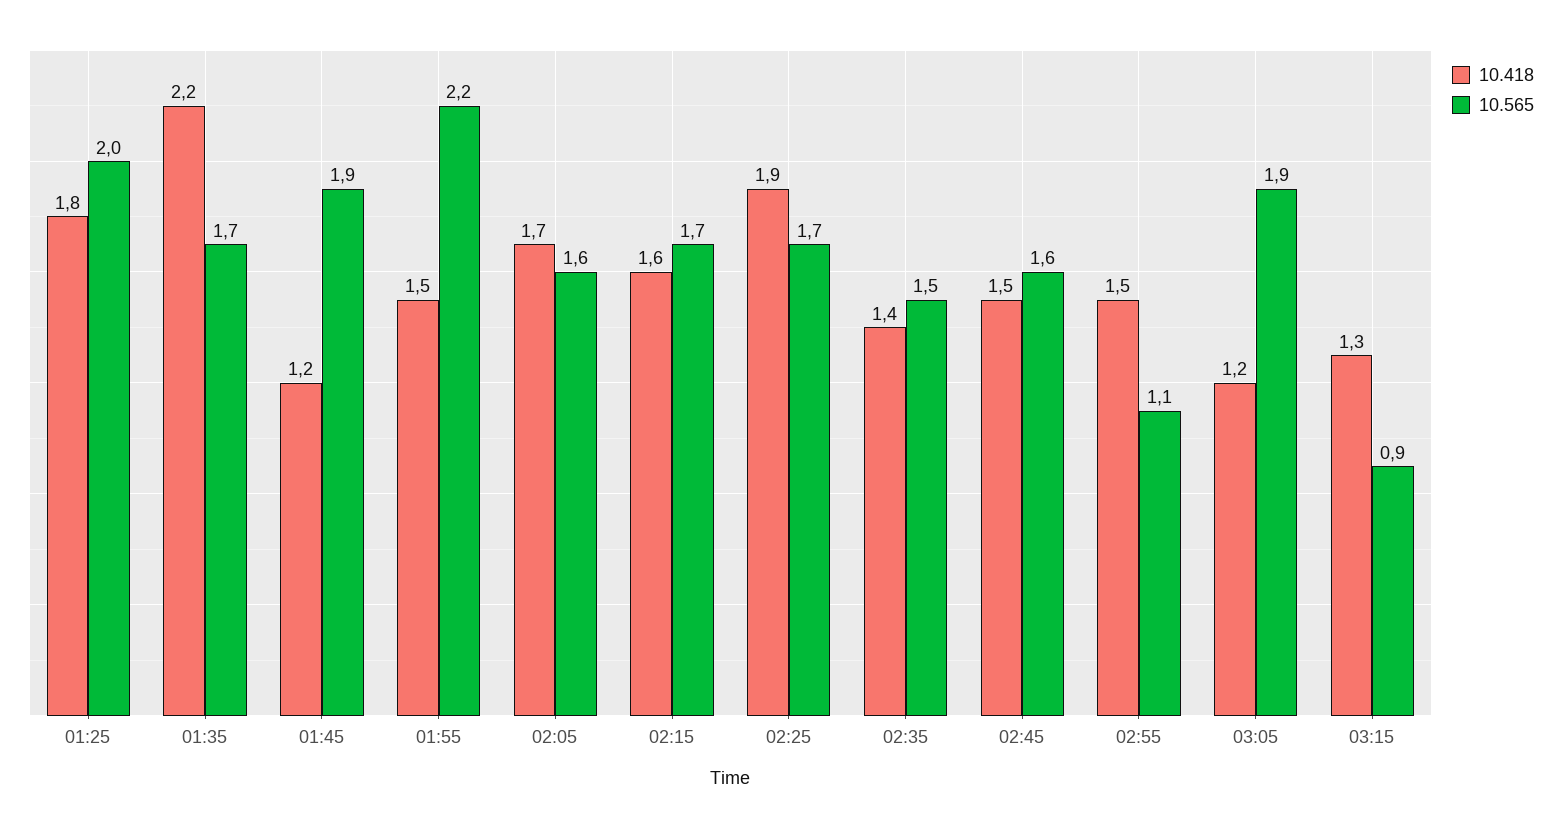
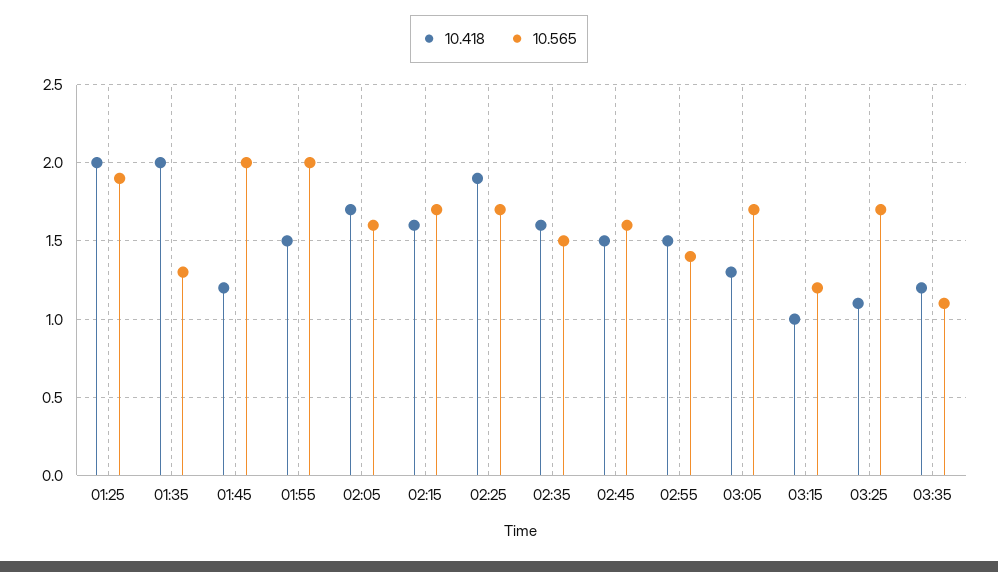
10.418, 01:25: 1.8 -> 2
10.565, 01:25: 2 -> 1.9
10.418, 01:35: 2.2 -> 2
10.565, 01:35: 1.7 -> 1.3
10.565, 01:45: 1.9 -> 2
10.565, 01:55: 2.2 -> 2
10.418, 02:35: 1.4 -> 1.6
10.565, 02:55: 1.1 -> 1.4
10.418, 03:05: 1.2 -> 1.3
10.565, 03:05: 1.9 -> 1.7
10.418, 03:15: 1.3 -> 1
10.565, 03:15: 0.9 -> 1.2
10.418, 03:25: none -> 1.1
10.565, 03:25: none -> 1.7
10.418, 03:35: none -> 1.2
10.565, 03:35: none -> 1.1

